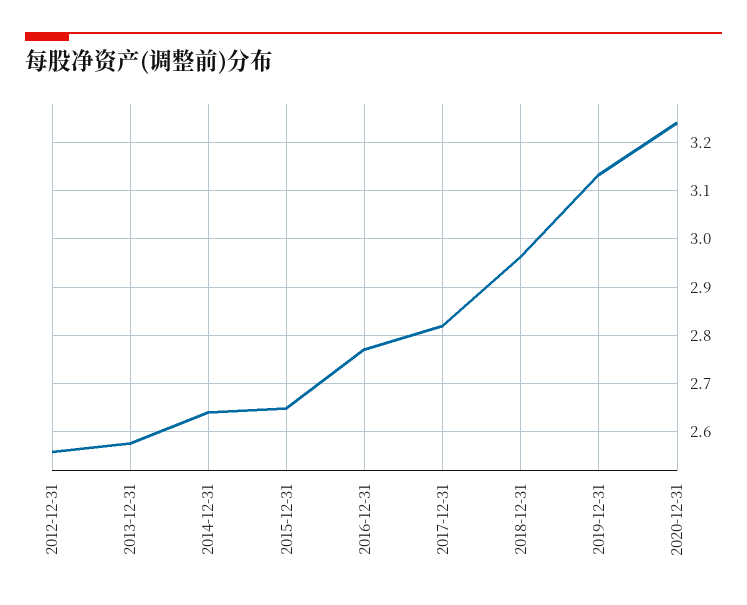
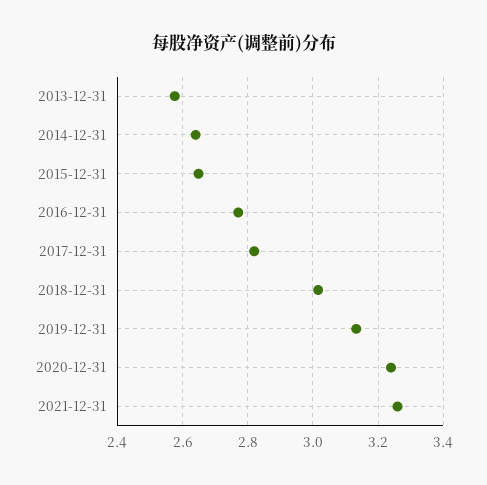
2012-12-31: 2.56 -> none
2018-12-31: 2.96 -> 3.02
2021-12-31: none -> 3.26

